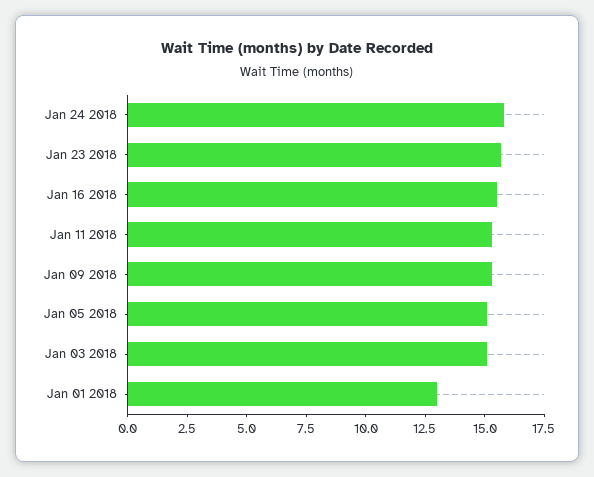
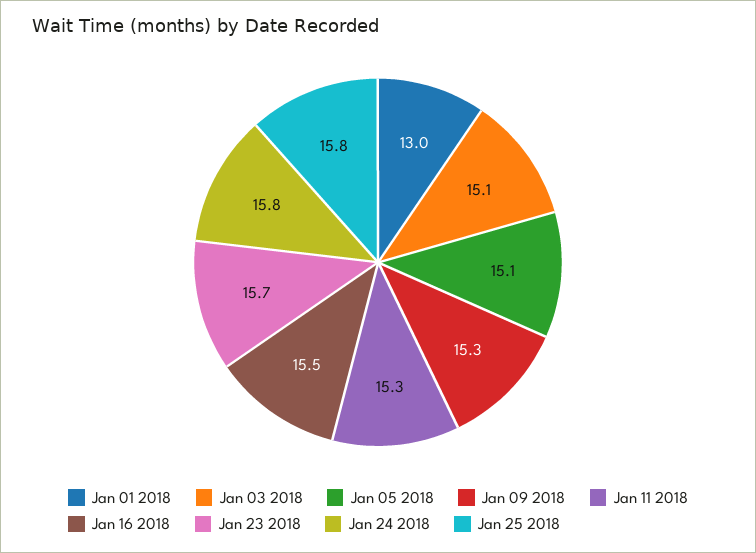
Jan 25 2018: none -> 15.8

